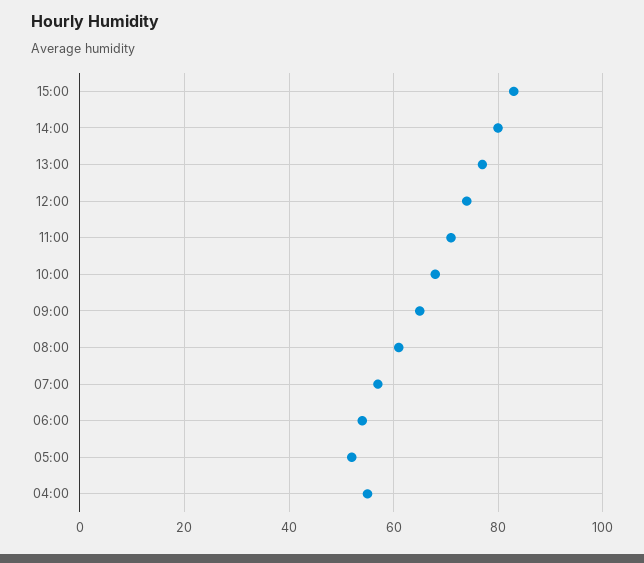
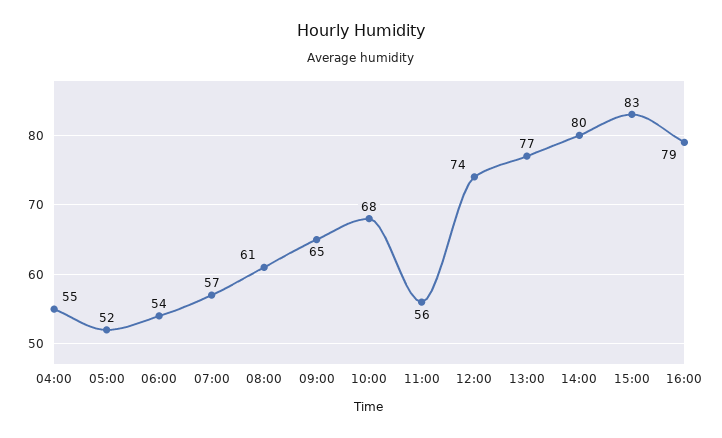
11:00: 70 -> 56
16:00: none -> 79

